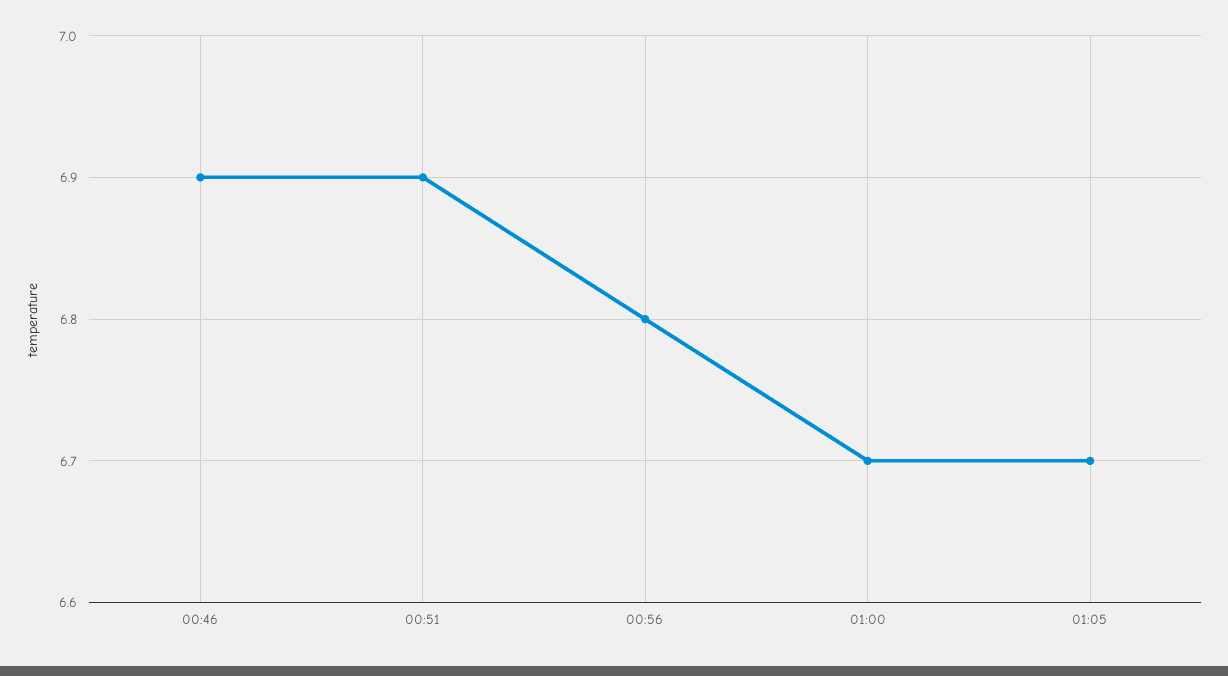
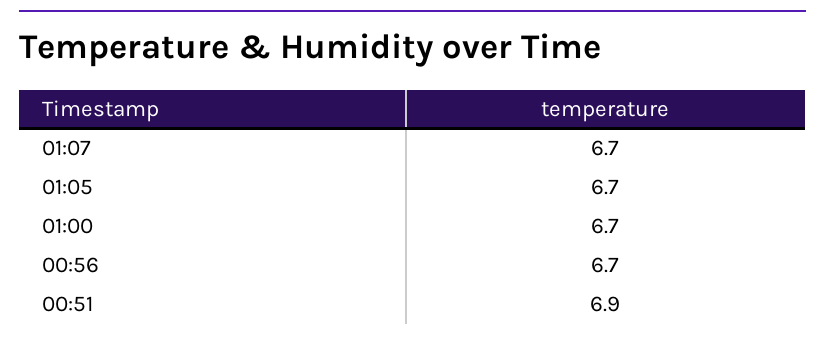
00:46: 6.9 -> none
00:56: 6.8 -> 6.7
01:07: none -> 6.7

